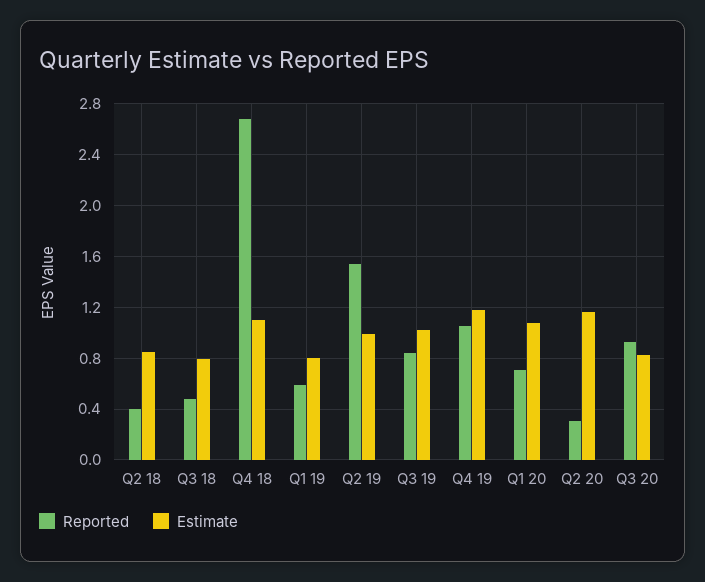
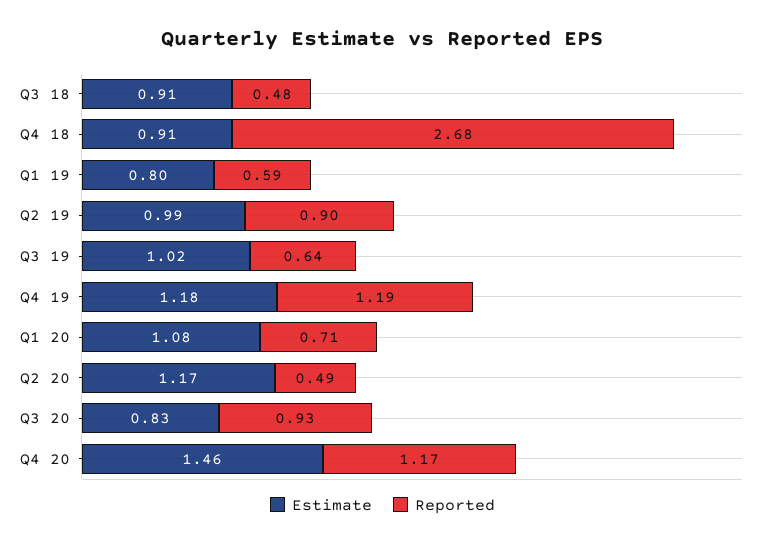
Reported, Q2 18: 0.4 -> none
Estimate, Q2 18: 0.85 -> none
Estimate, Q3 18: 0.8 -> 0.91
Estimate, Q4 18: 1.1 -> 0.91
Reported, Q2 19: 1.55 -> 0.9
Reported, Q3 19: 0.85 -> 0.64
Reported, Q4 19: 1.05 -> 1.19
Reported, Q2 20: 0.3 -> 0.49
Estimate, Q4 20: none -> 1.46
Reported, Q4 20: none -> 1.17

